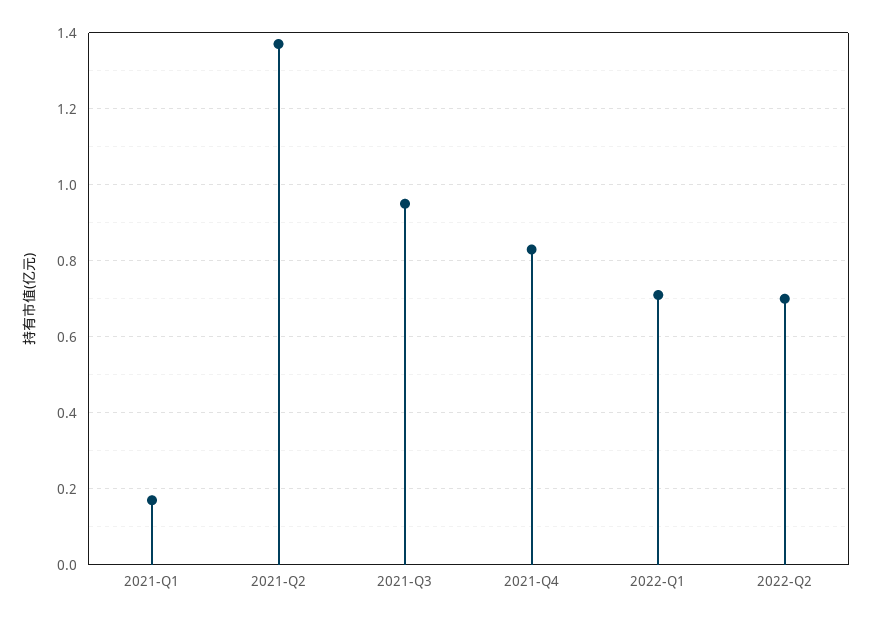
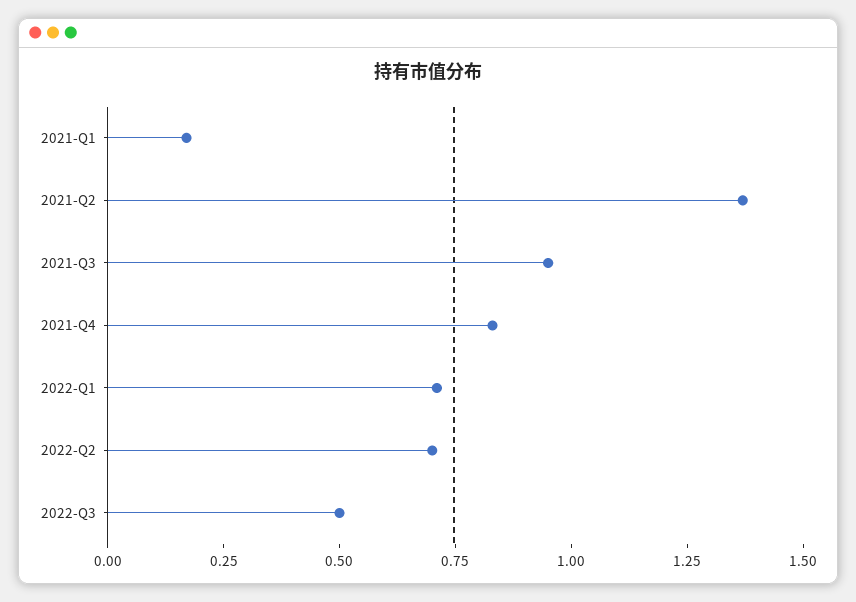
2022-Q3: none -> 0.5

